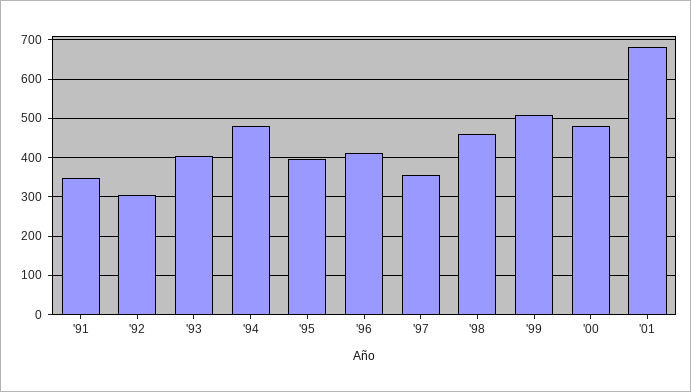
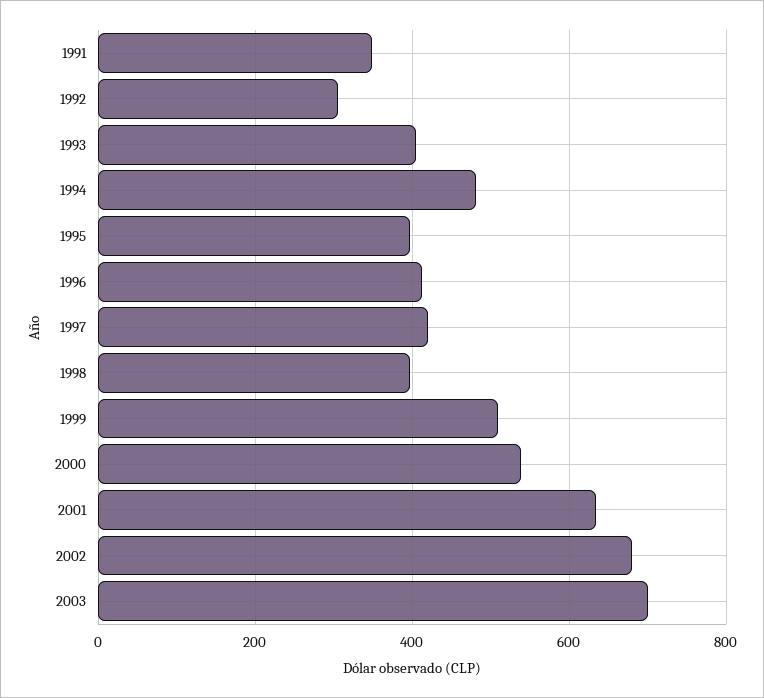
'97: 360 -> 420
'98: 460 -> 400
'00: 480 -> 540
'01: 680 -> 640
2002: none -> 680
2003: none -> 700

